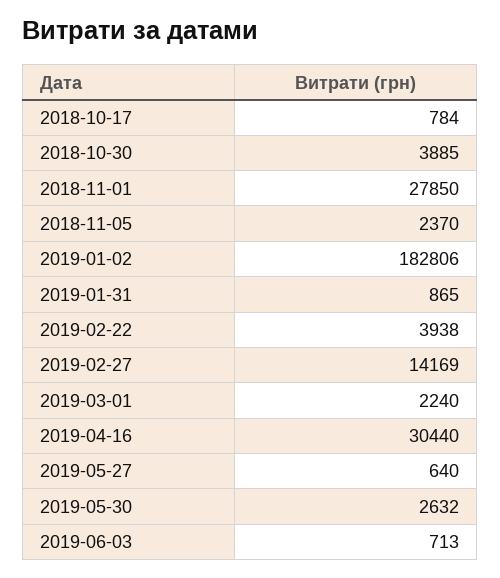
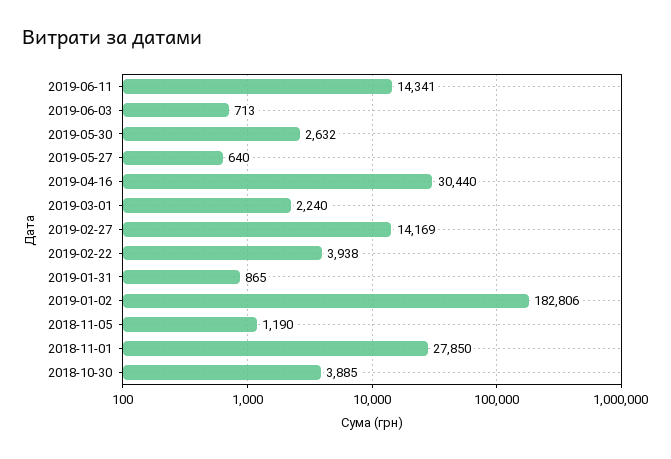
2018-10-17: 784 -> none
2018-11-05: 2370 -> 1190
2019-06-11: none -> 14341

